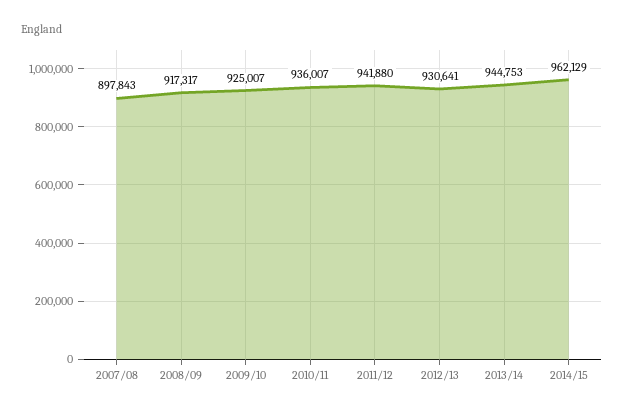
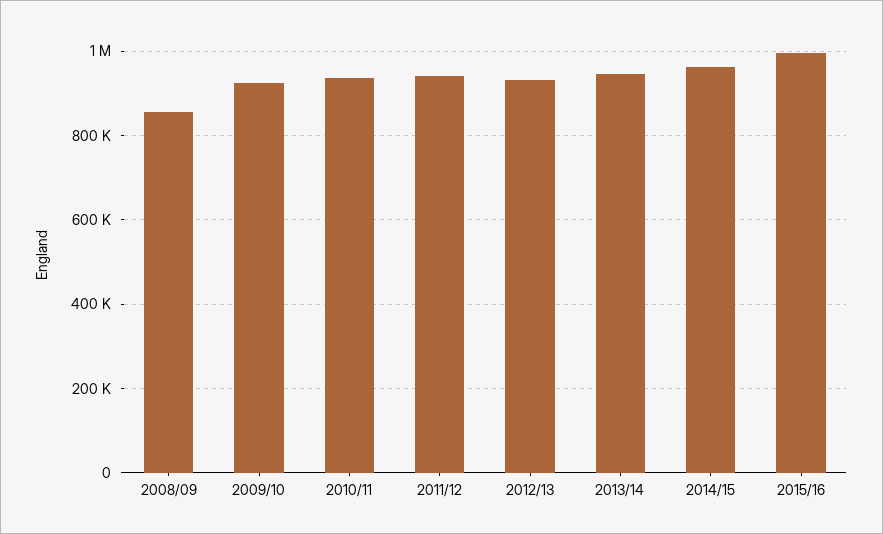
2007/08: 897843 -> none
2008/09: 917317 -> 860000
2015/16: none -> 1000000

